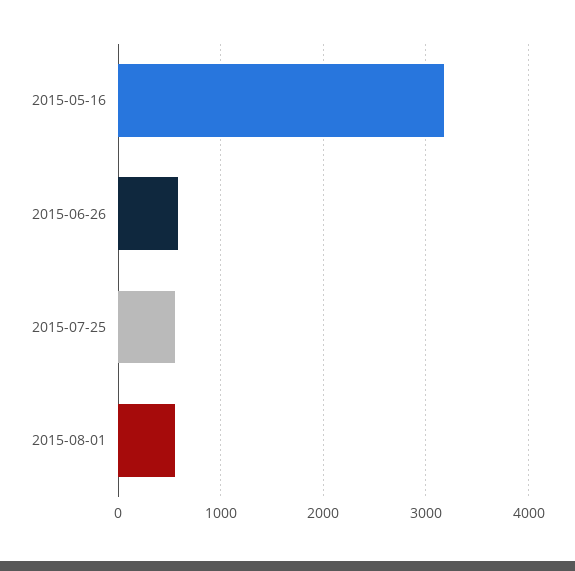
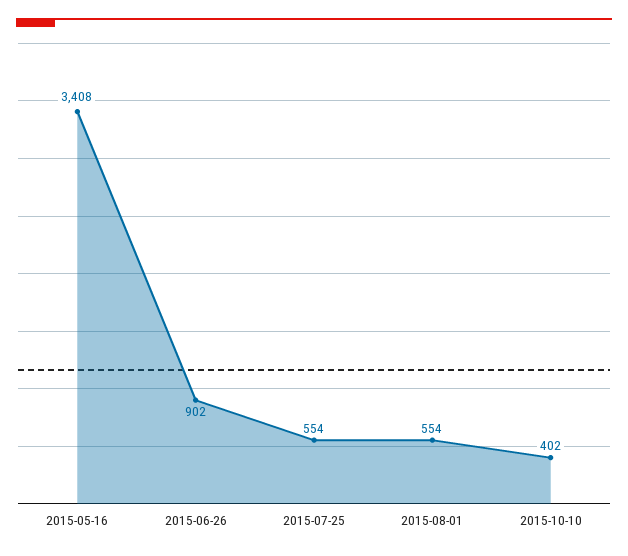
2015-05-16: 3200 -> 3408
2015-06-26: 600 -> 902
2015-10-10: none -> 402

